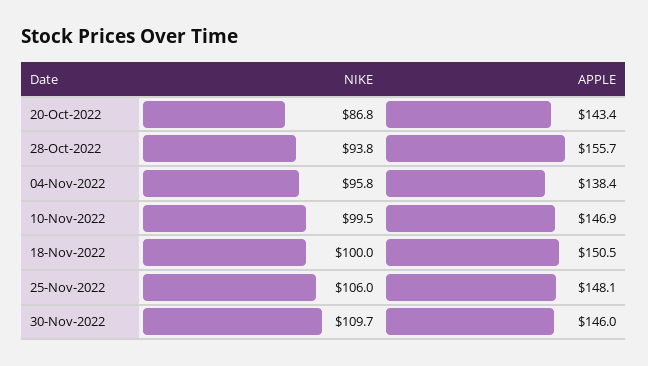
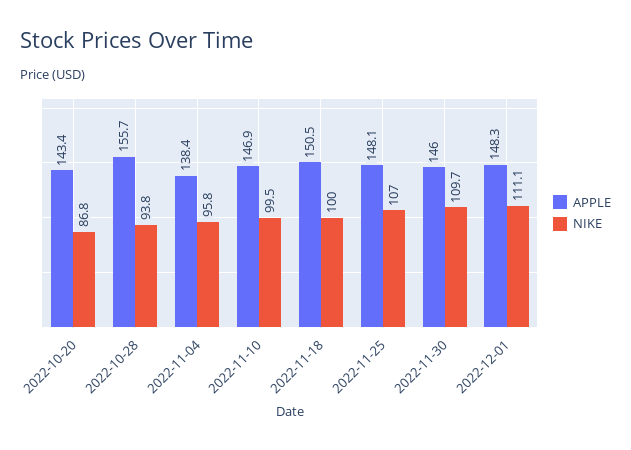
NIKE, 25-Nov-2022: 106 -> 107
APPLE, 2022-12-01: none -> 148.3
NIKE, 2022-12-01: none -> 111.1

